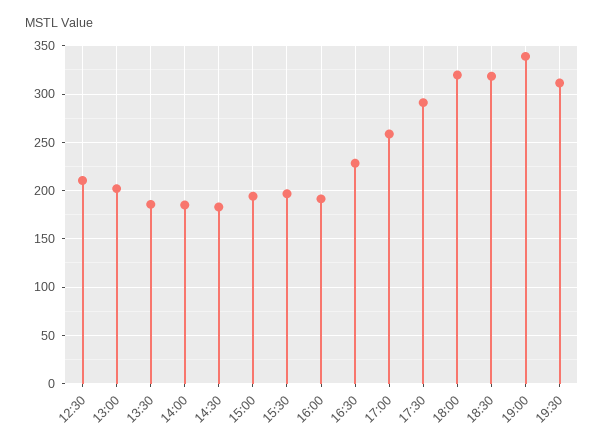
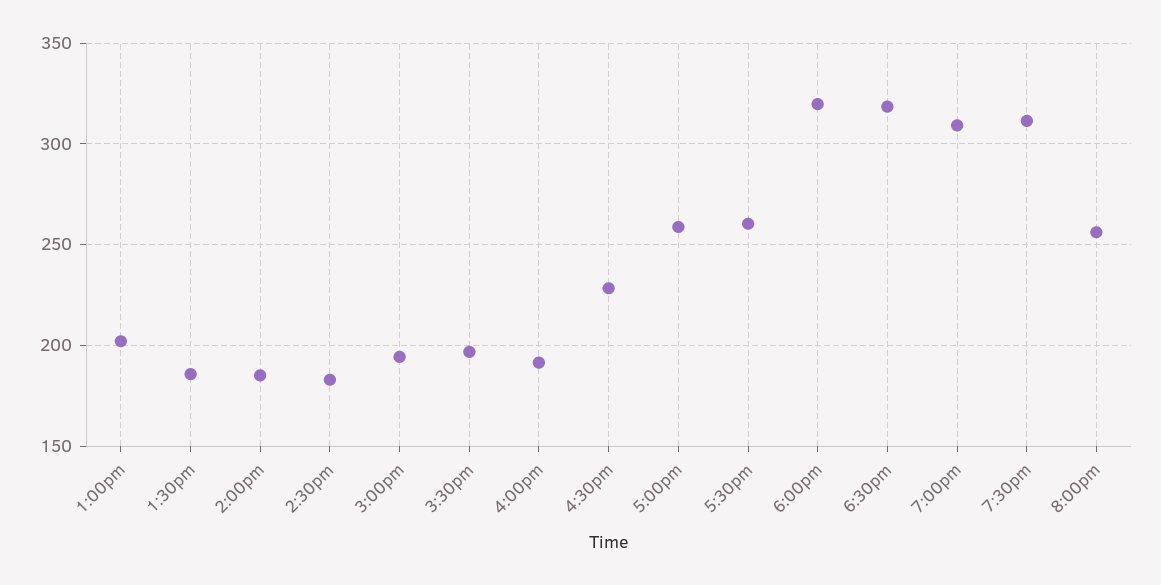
12:30: 210 -> none
17:30: 290 -> 260
19:00: 340 -> 310
8:00pm: none -> 255

